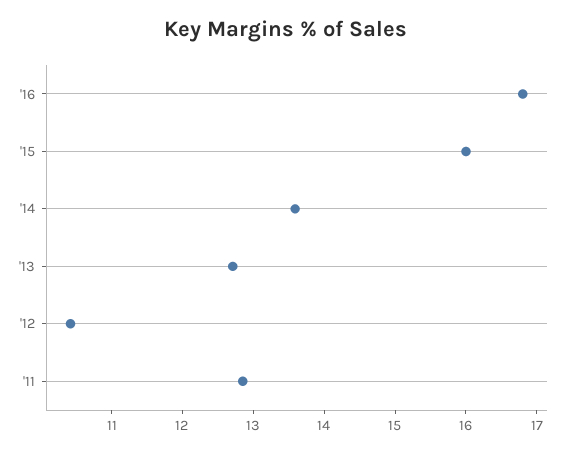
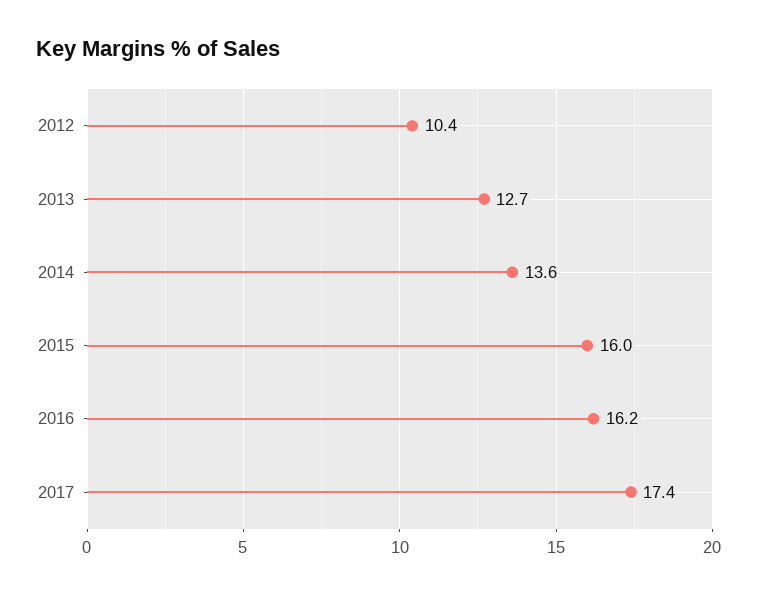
'16: 16.8 -> 16.2
'11: 12.8 -> none
2017: none -> 17.4

